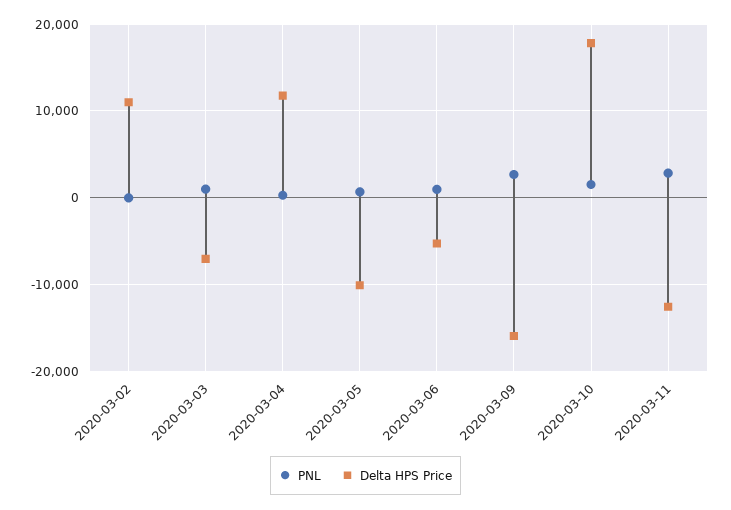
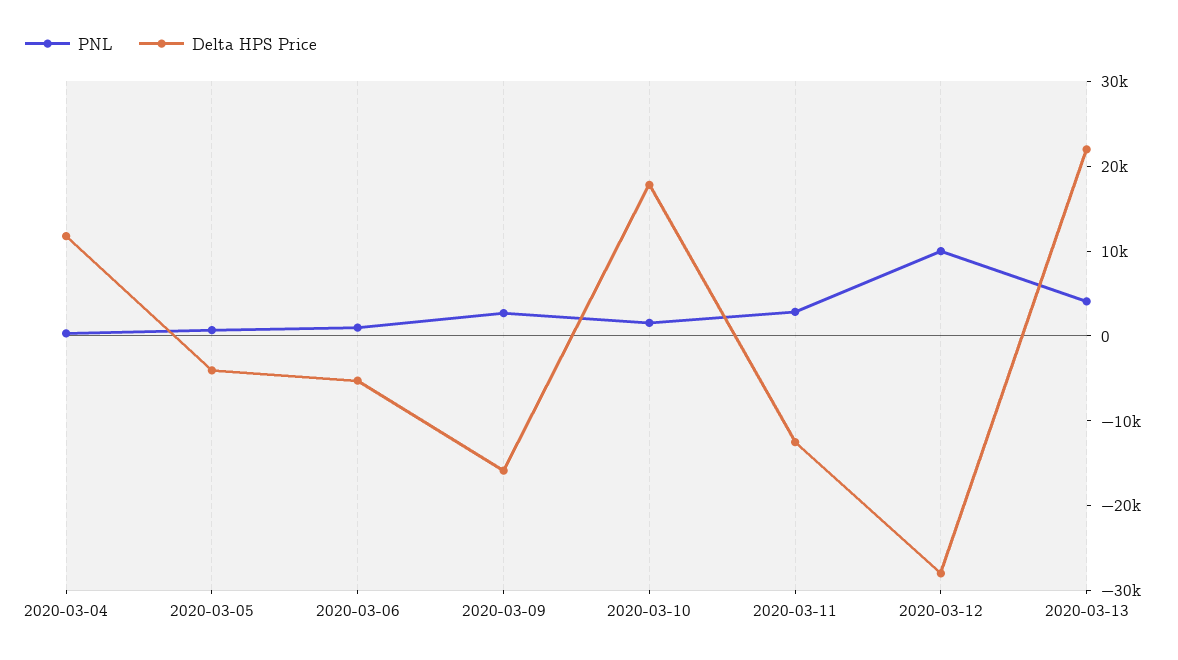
PNL, 2020-03-02: 0 -> none
Delta HPS Price, 2020-03-02: 11000 -> none
PNL, 2020-03-03: 1000 -> none
Delta HPS Price, 2020-03-03: -7000 -> none
Delta HPS Price, 2020-03-05: -10000 -> -4000
PNL, 2020-03-12: none -> 10000
Delta HPS Price, 2020-03-12: none -> -28000
PNL, 2020-03-13: none -> 4000
Delta HPS Price, 2020-03-13: none -> 22000

